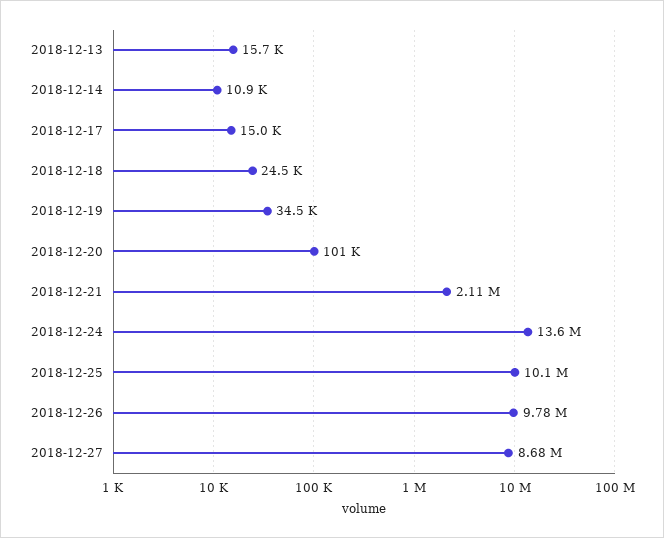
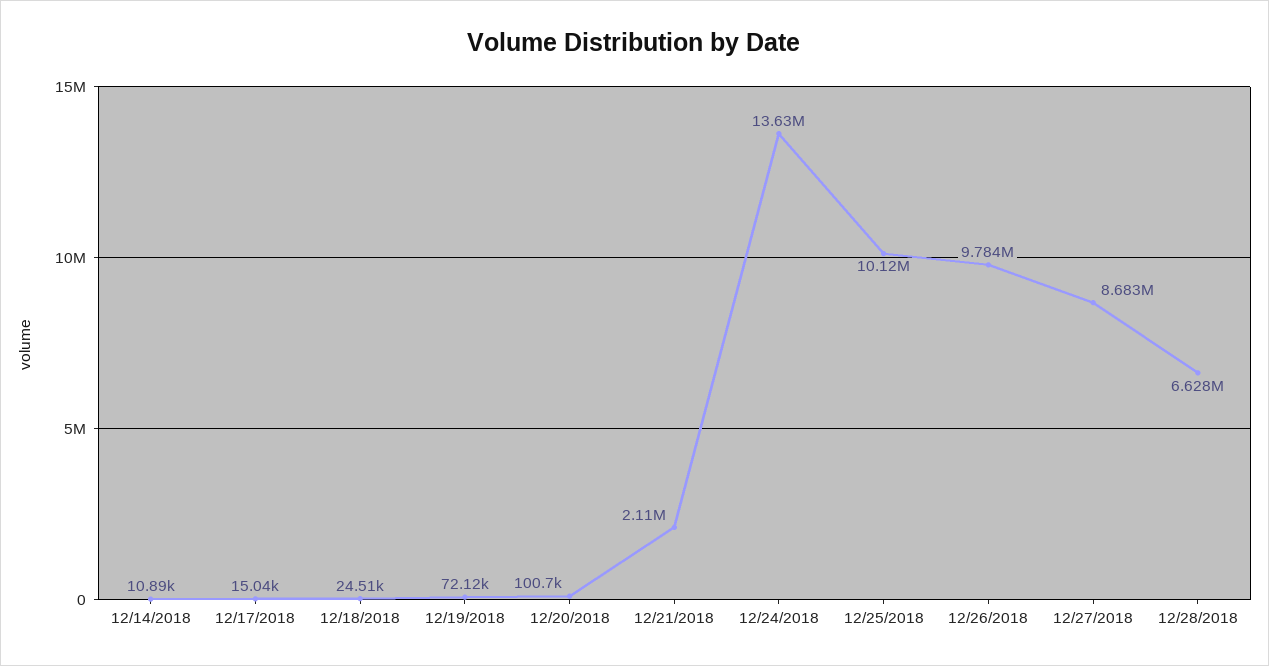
2018-12-13: 15700 -> none
2018-12-19: 34500 -> 72120
12/28/2018: none -> 6628000

